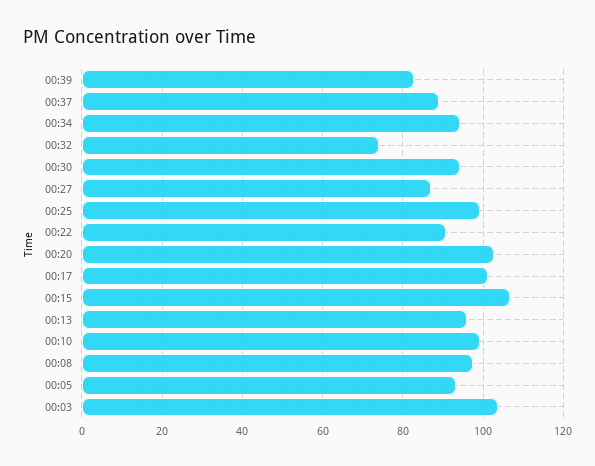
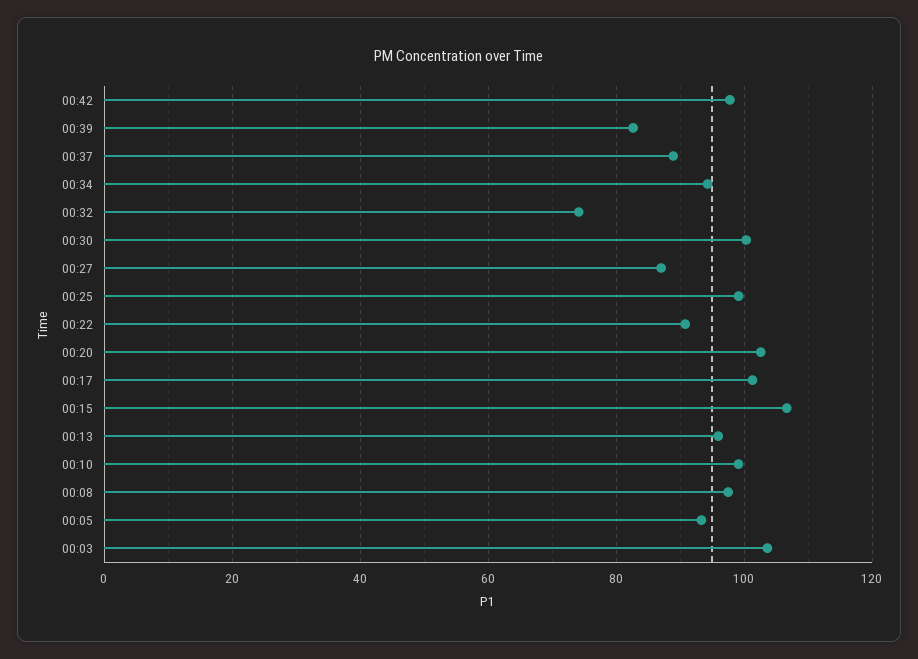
00:30: 94 -> 100
00:42: none -> 98

